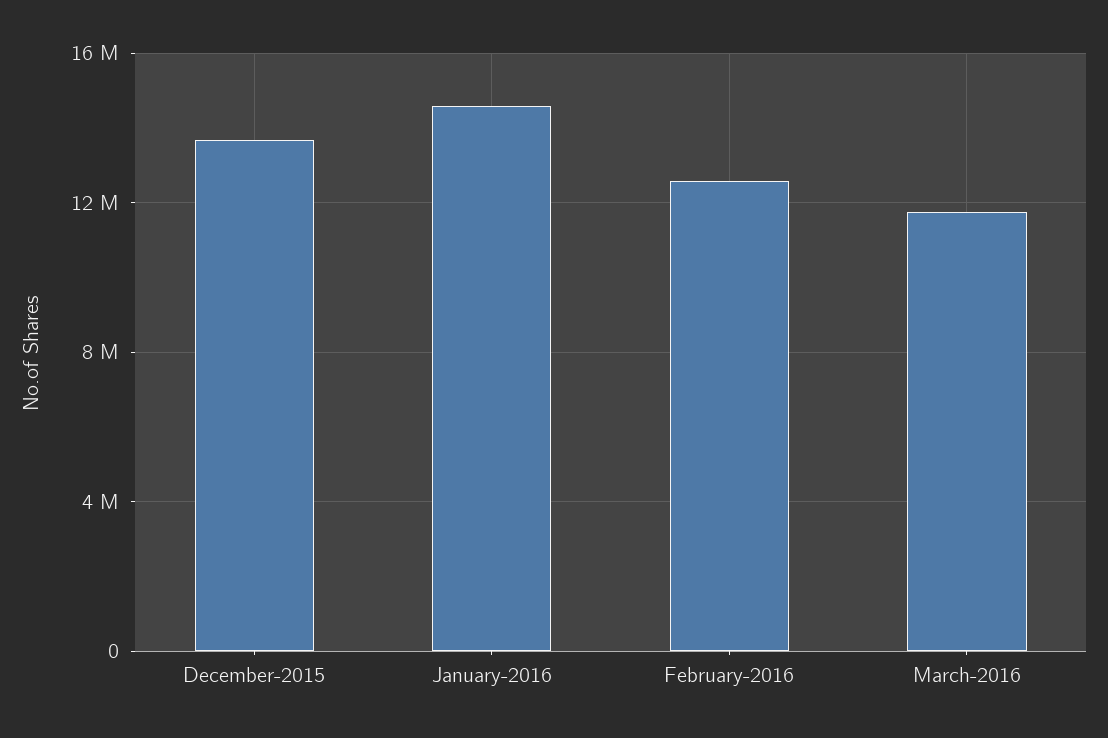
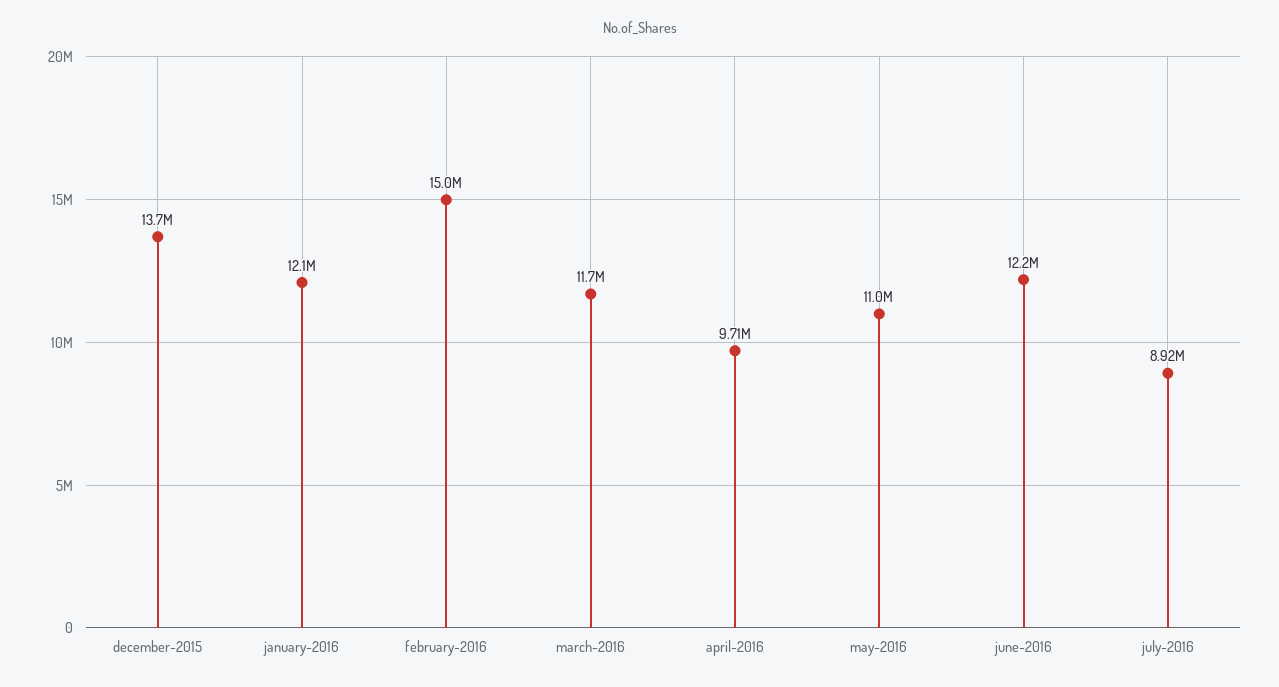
January-2016: 14500000 -> 12100000
February-2016: 12500000 -> 15000000
april-2016: none -> 9710000
may-2016: none -> 11000000
june-2016: none -> 12200000
july-2016: none -> 8920000

